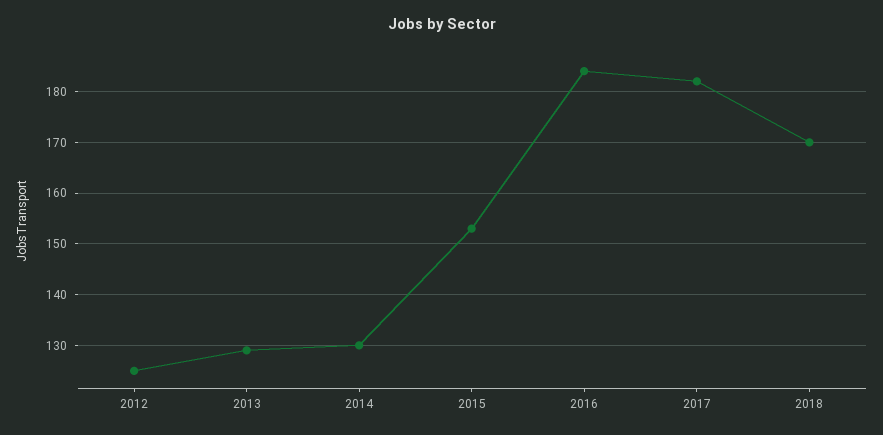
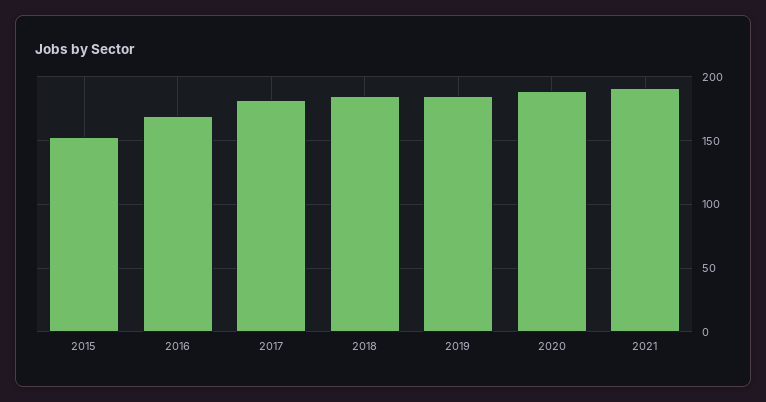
2012: 125 -> none
2013: 130 -> none
2014: 130 -> none
2016: 185 -> 170
2018: 170 -> 185
2019: none -> 185
2020: none -> 190
2021: none -> 190

